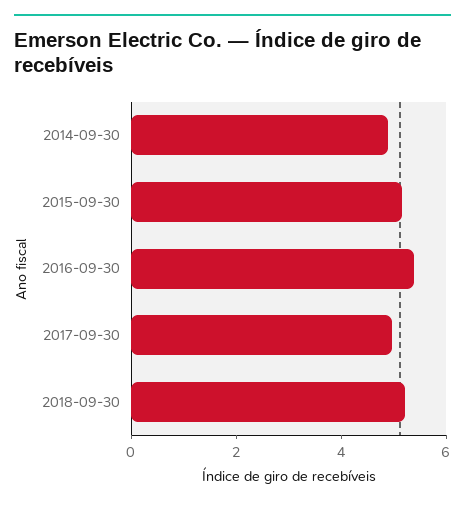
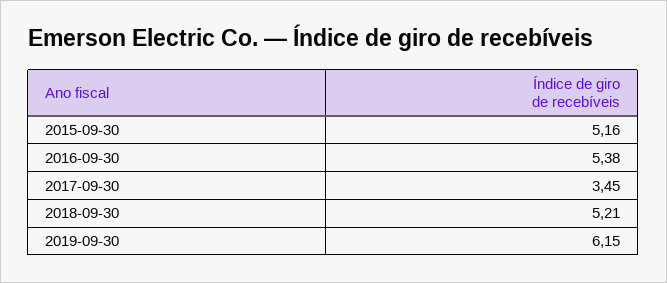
2014-09-30: 5 -> none
2017-09-30: 5 -> 3.45
2019-09-30: none -> 6.15

